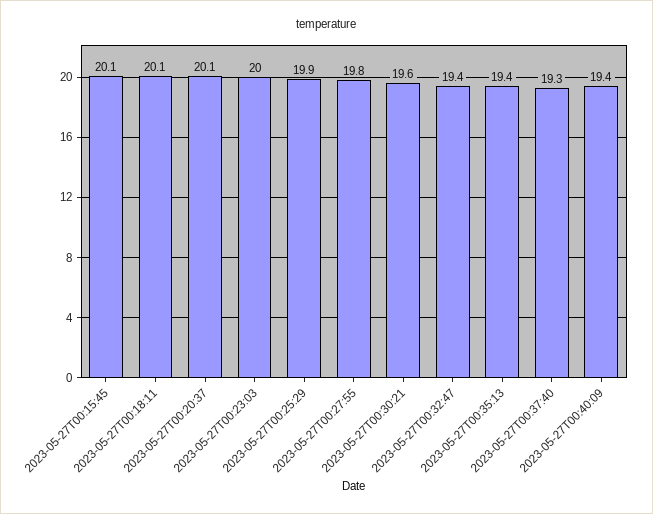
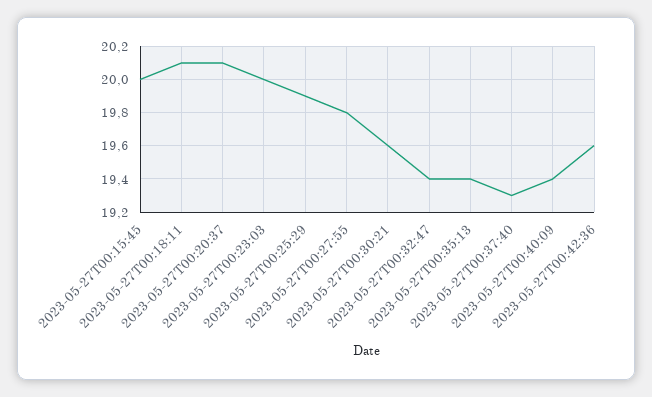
2023-05-27T00:15:45: 20.1 -> 20
2023-05-27T00:42:36: none -> 19.6

